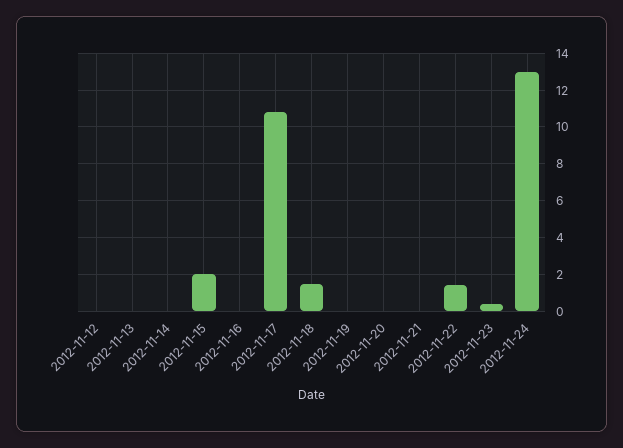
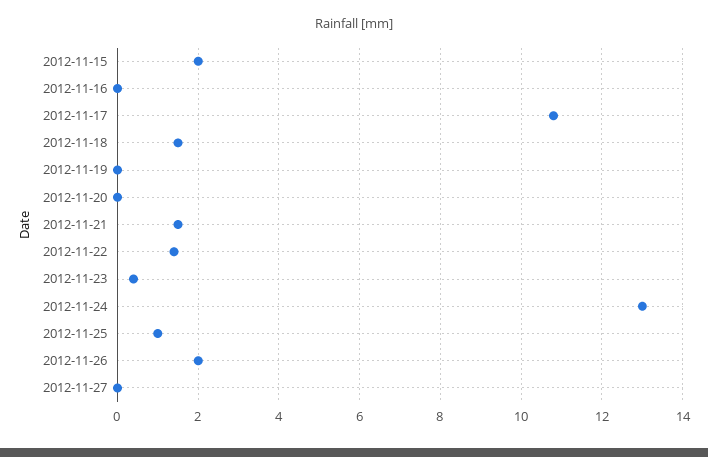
2012-11-12: 0 -> none
2012-11-13: 0 -> none
2012-11-14: 0 -> none
2012-11-21: 0 -> 1.5
2012-11-25: none -> 1
2012-11-26: none -> 2
2012-11-27: none -> 0

